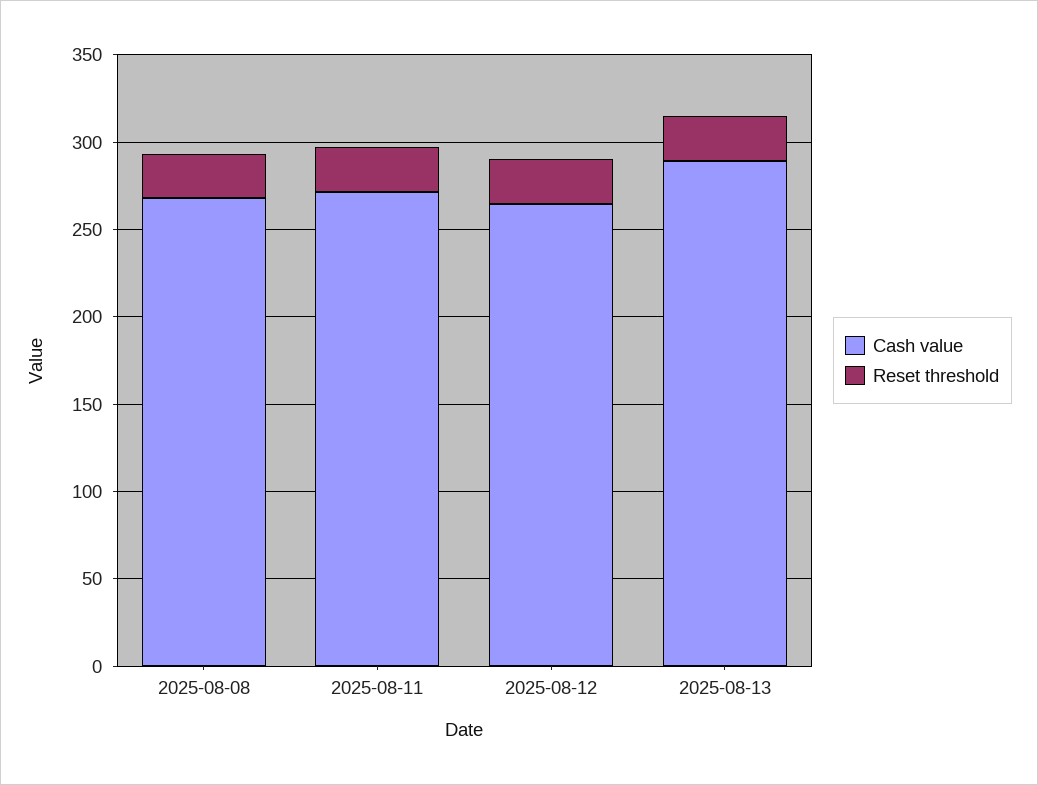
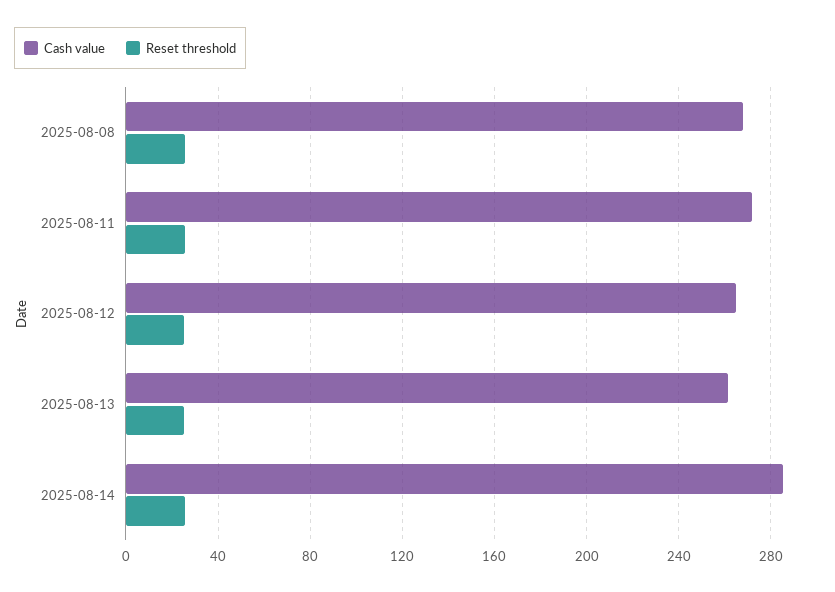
Cash value, 2025-08-13: 290 -> 260
Cash value, 2025-08-14: none -> 285
Reset threshold, 2025-08-14: none -> 25

